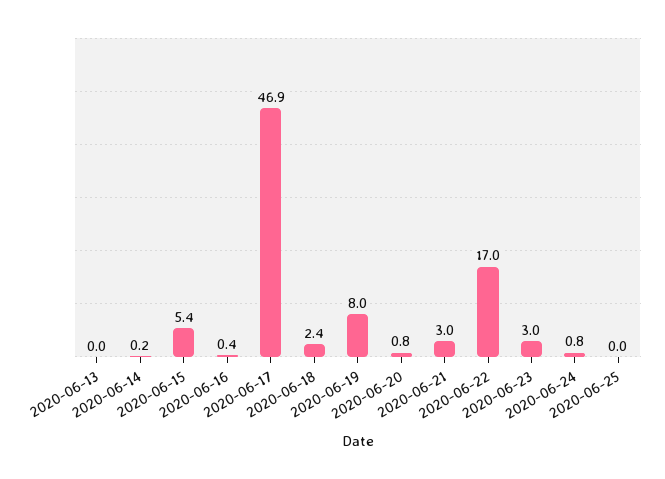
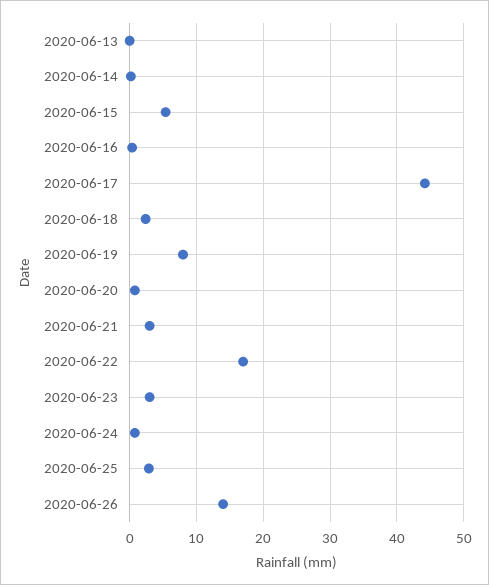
2020-06-17: 46.9 -> 44
2020-06-25: 0 -> 3
2020-06-26: none -> 14

